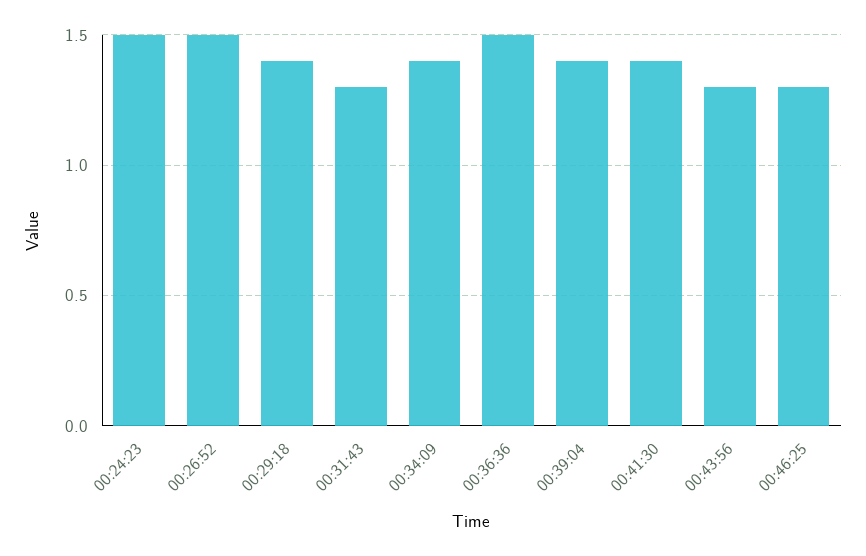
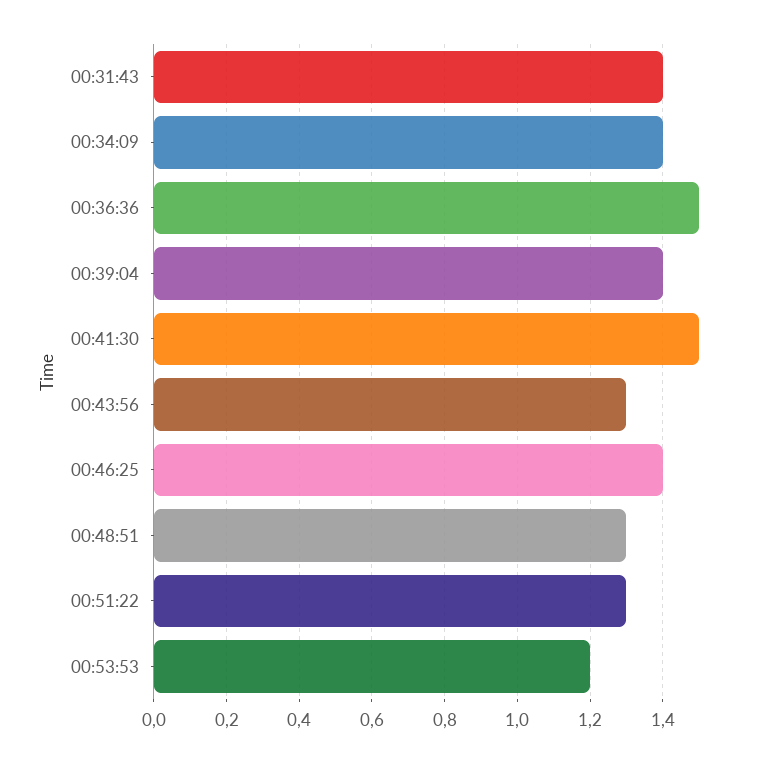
00:24:23: 1.5 -> none
00:26:52: 1.5 -> none
00:29:18: 1.4 -> none
00:31:43: 1.3 -> 1.4
00:41:30: 1.4 -> 1.5
00:46:25: 1.3 -> 1.4
00:48:51: none -> 1.3
00:51:22: none -> 1.3
00:53:53: none -> 1.2

